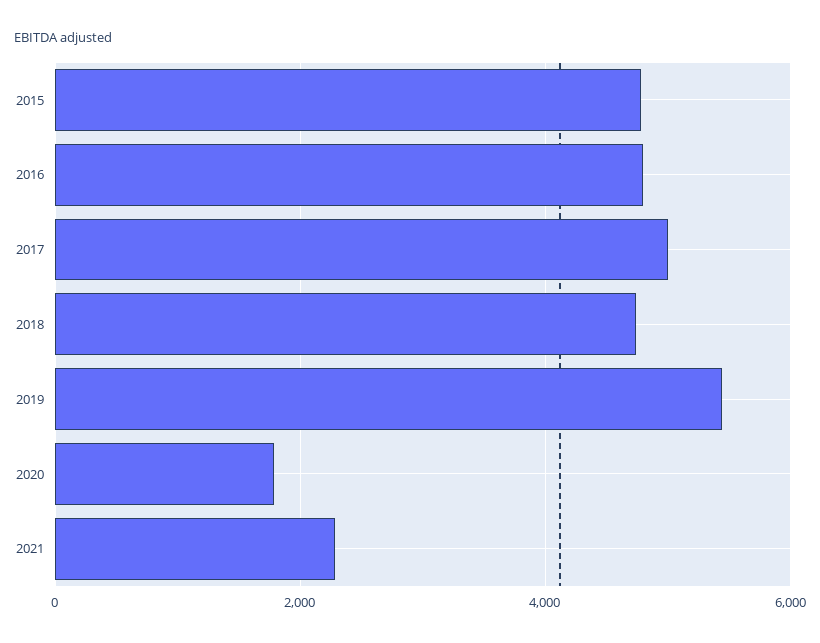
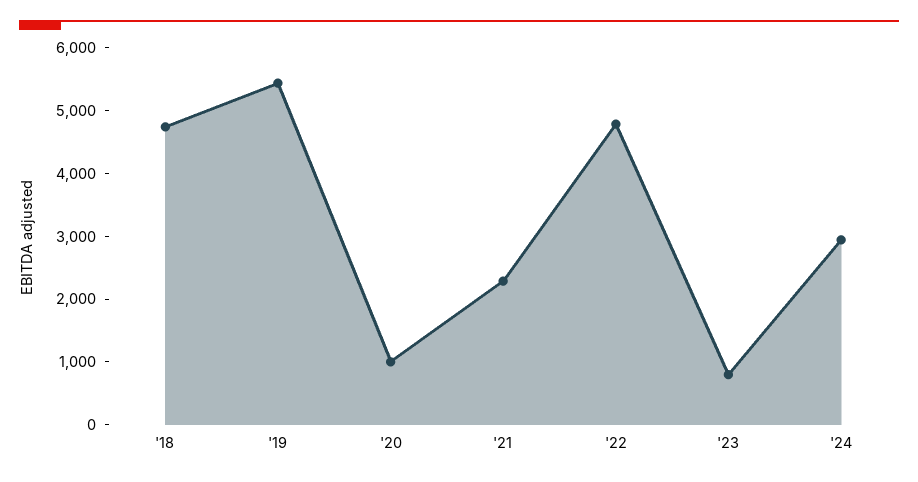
2015: 4800 -> none
2016: 4800 -> none
2017: 5000 -> none
2020: 1800 -> 1000
'22: none -> 4800
'23: none -> 800
'24: none -> 3000

